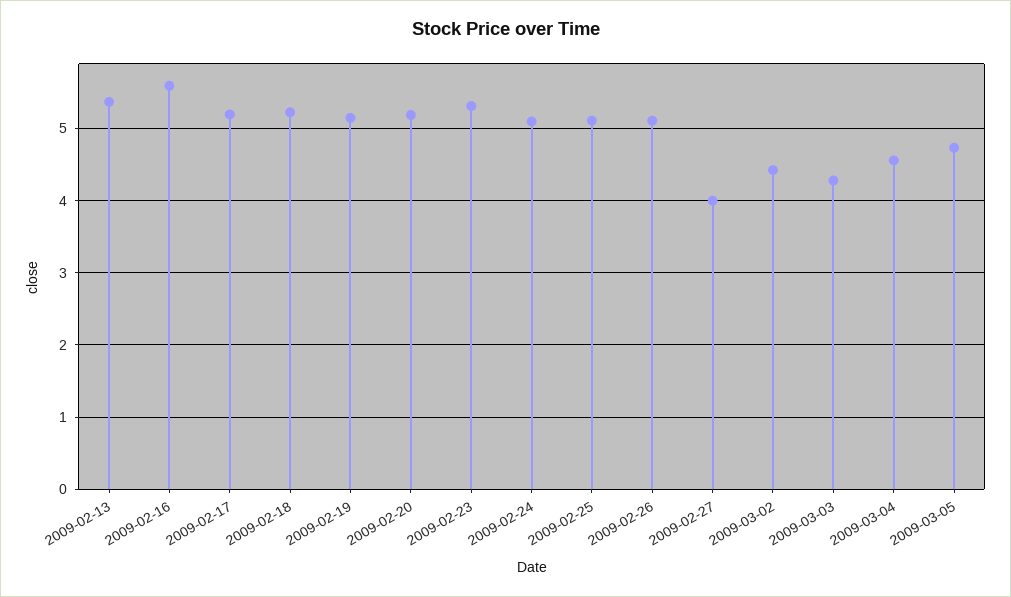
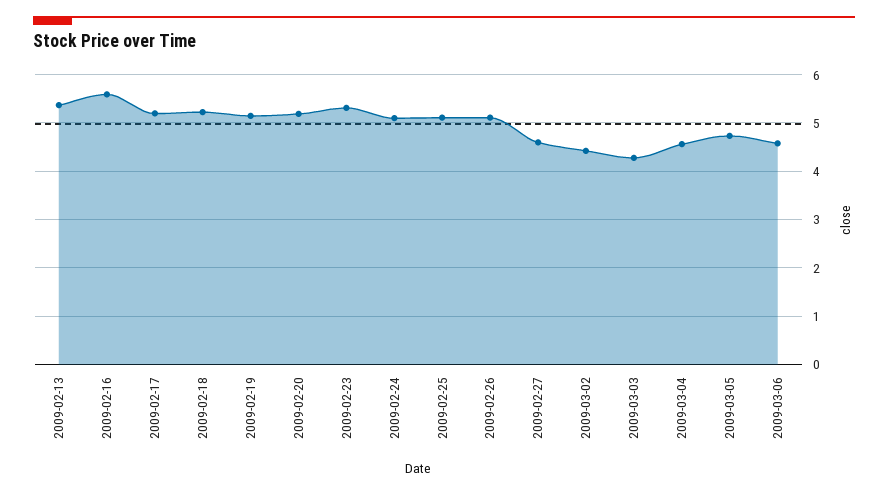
2009-02-27: 4 -> 4.6
2009-03-06: none -> 4.6

